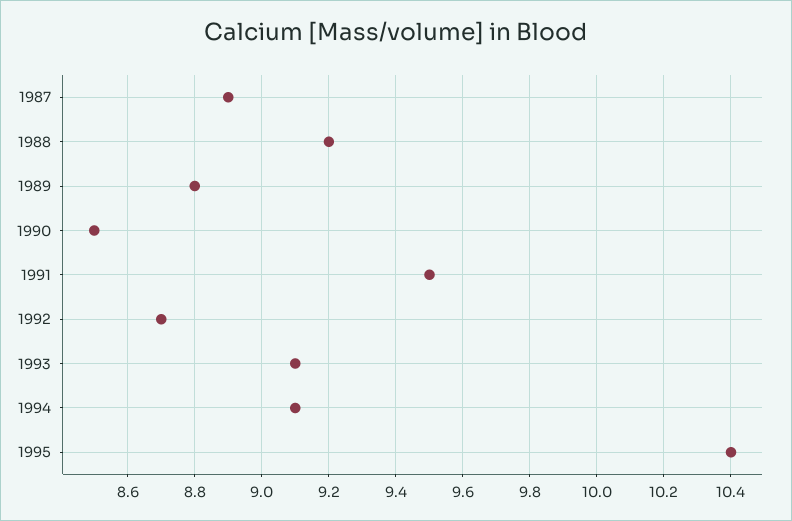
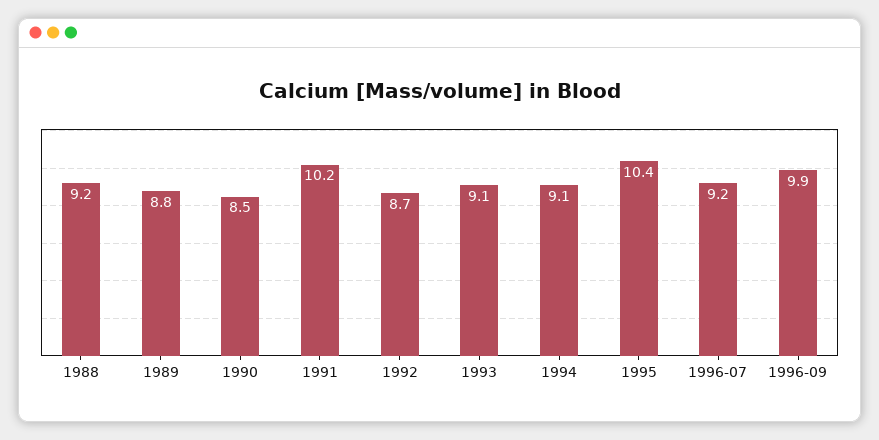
1987: 8.9 -> none
1991: 9.5 -> 10.2
1996-07: none -> 9.2
1996-09: none -> 9.9

